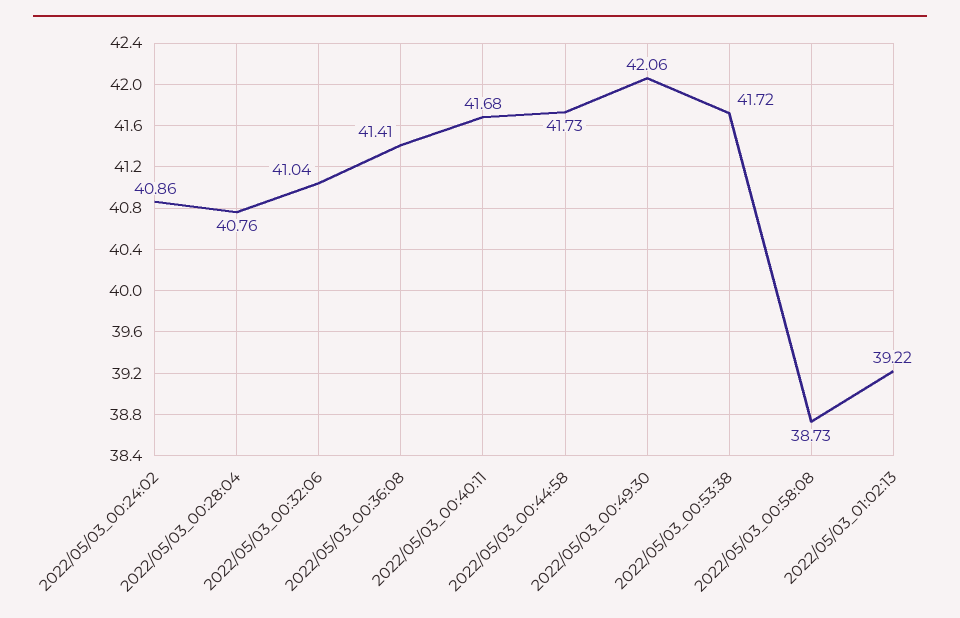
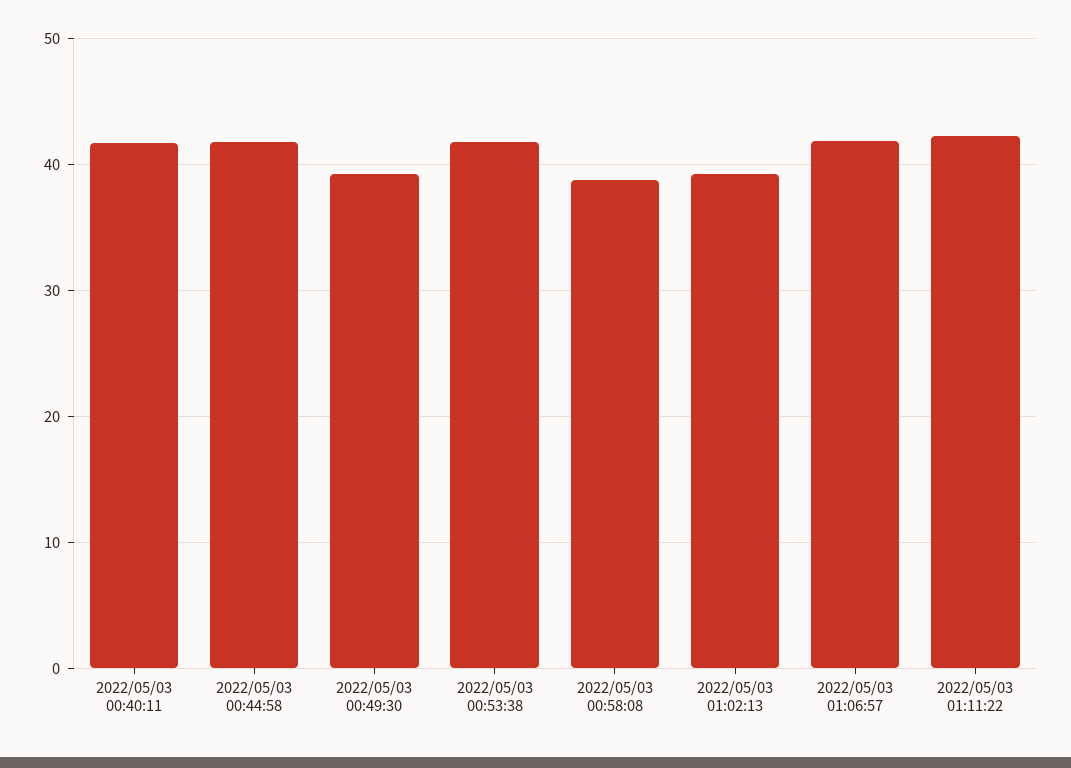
2022/05/03_00:24:02: 40.86 -> none
2022/05/03_00:28:04: 40.76 -> none
2022/05/03_00:32:06: 41.04 -> none
2022/05/03_00:36:08: 41.41 -> none
2022/05/03_00:49:30: 42.06 -> 39
2022/05/03 01:06:57: none -> 42
2022/05/03 01:11:22: none -> 42

